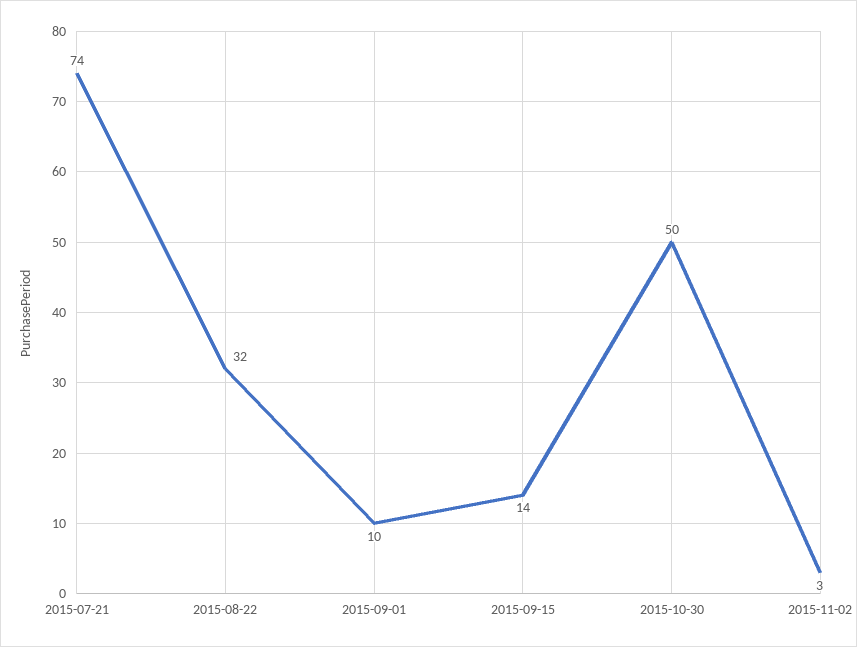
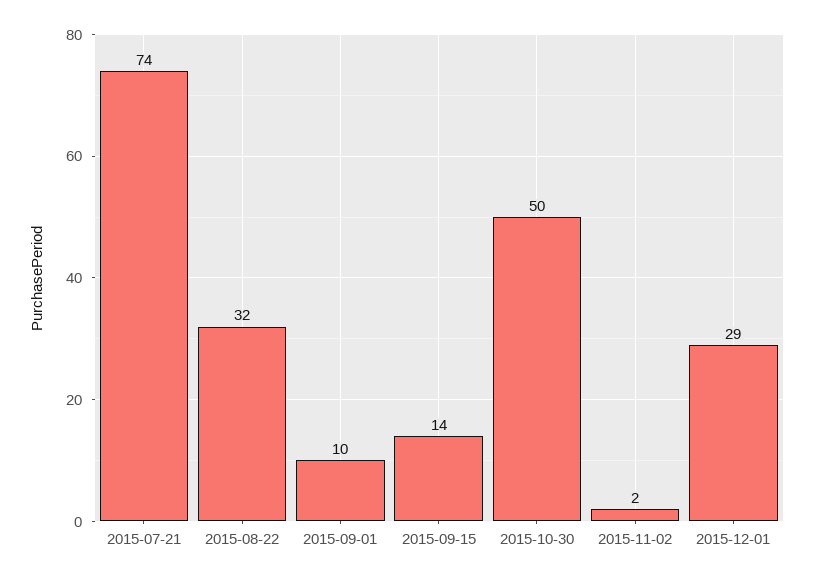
2015-11-02: 3 -> 2
2015-12-01: none -> 29

